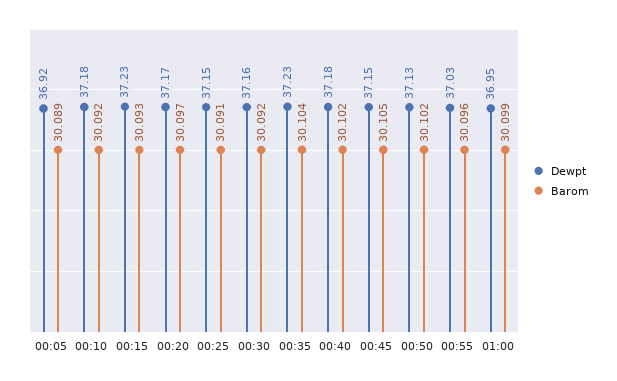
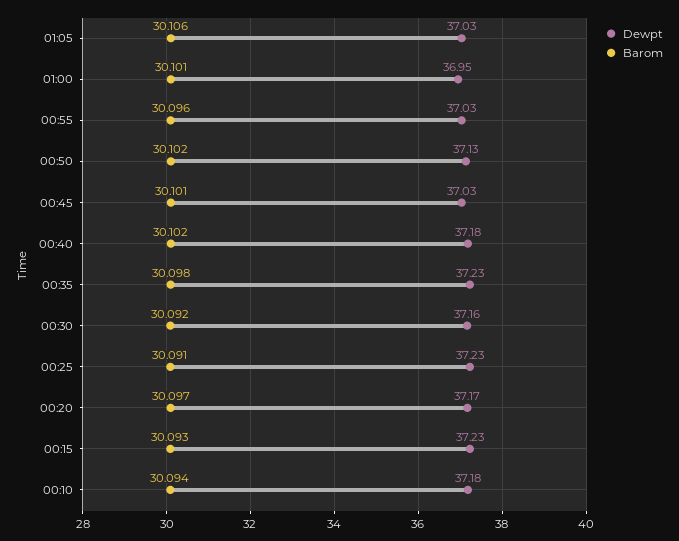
Dewpt, 00:05: 36.92 -> none
Barom, 00:05: 30.089 -> none
Barom, 00:10: 30.092 -> 30.094
Dewpt, 00:25: 37.15 -> 37.23
Barom, 00:35: 30.104 -> 30.098
Dewpt, 00:45: 37.15 -> 37.03
Barom, 00:45: 30.105 -> 30.101
Barom, 01:00: 30.099 -> 30.101
Dewpt, 01:05: none -> 37.03
Barom, 01:05: none -> 30.106

